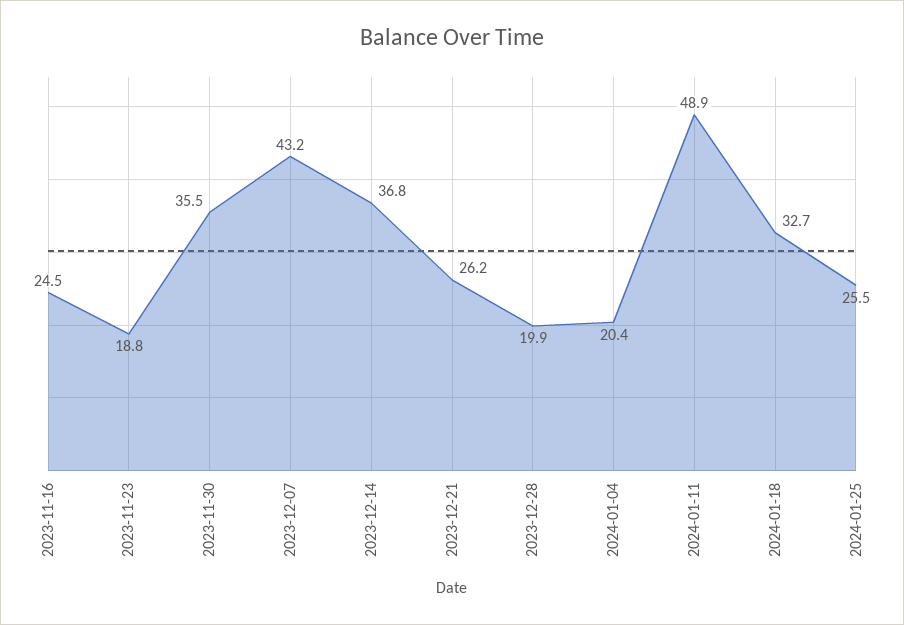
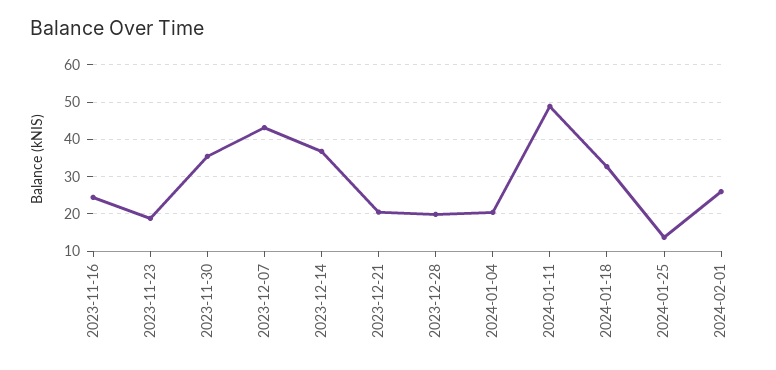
2023-12-21: 26.2 -> 20
2024-01-25: 25.5 -> 14
2024-02-01: none -> 26

